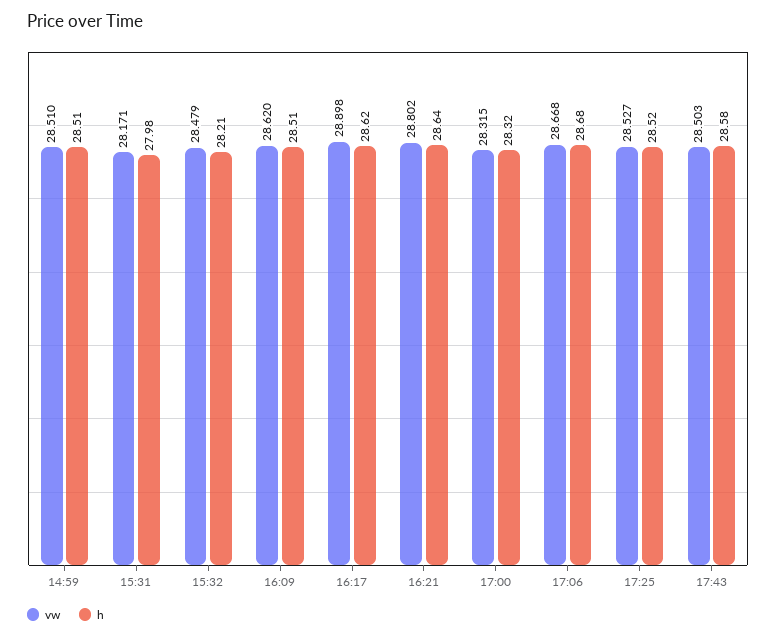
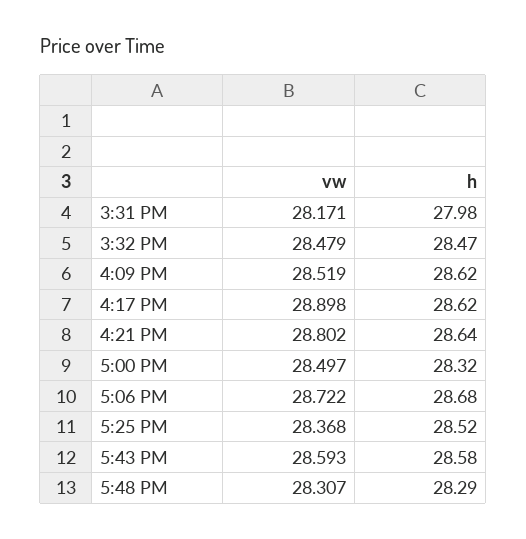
vw, 14:59: 28.51 -> none
h, 14:59: 28.51 -> none
h, 15:32: 28.21 -> 28.47
vw, 16:09: 28.62 -> 28.519
h, 16:09: 28.51 -> 28.62
vw, 17:00: 28.315 -> 28.497
vw, 17:06: 28.668 -> 28.722
vw, 17:25: 28.527 -> 28.368
vw, 17:43: 28.503 -> 28.593
vw, 5:48 PM: none -> 28.307
h, 5:48 PM: none -> 28.29

